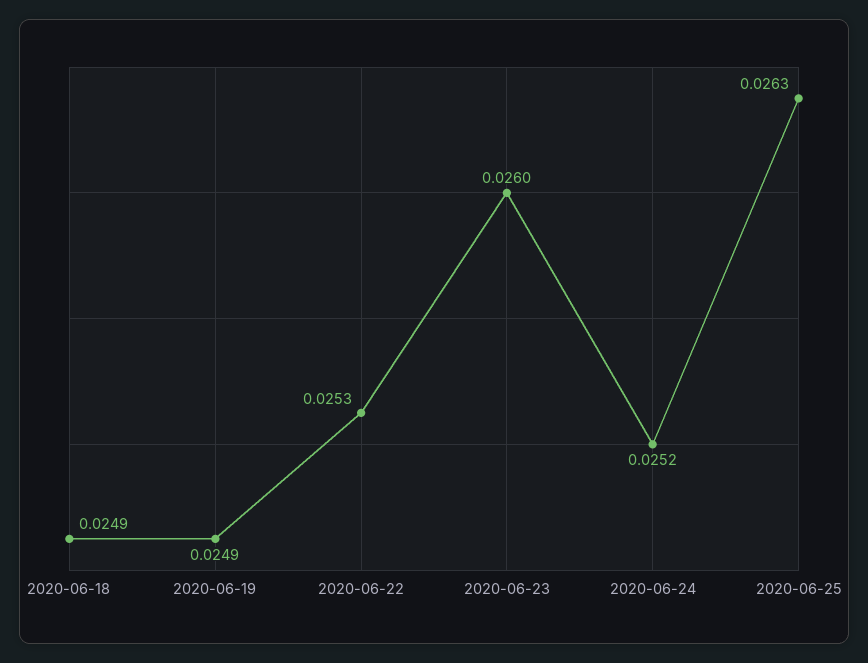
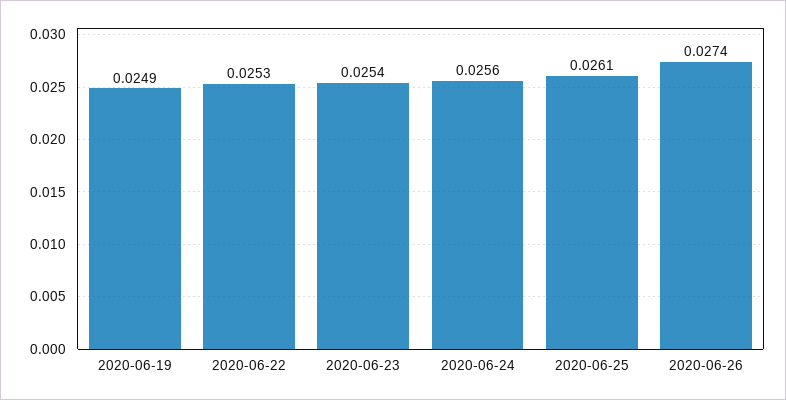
2020-06-18: 0.0249 -> none
2020-06-23: 0.026 -> 0.0254
2020-06-24: 0.0252 -> 0.0256
2020-06-25: 0.0263 -> 0.0261
2020-06-26: none -> 0.0274

